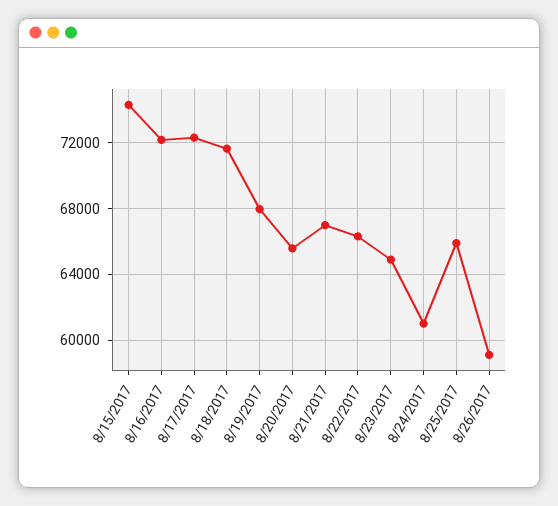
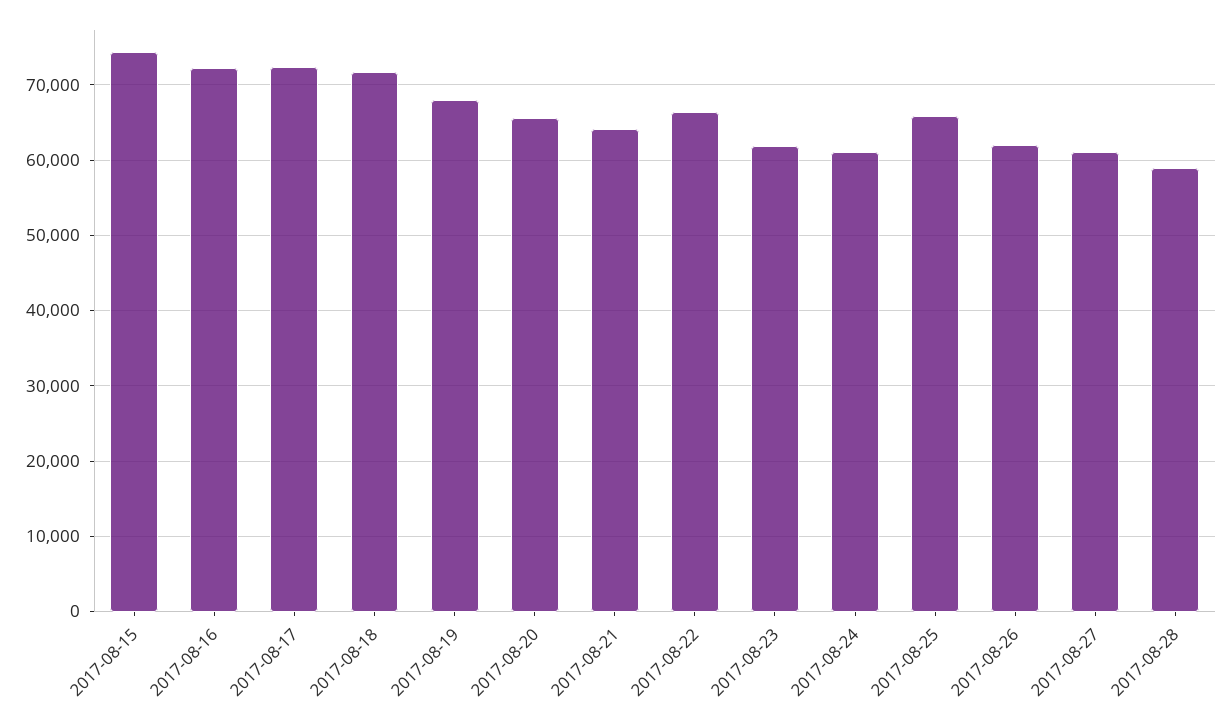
8/21/2017: 67000 -> 64000
8/23/2017: 65000 -> 62000
8/26/2017: 59000 -> 62000
2017-08-27: none -> 61000
2017-08-28: none -> 59000

